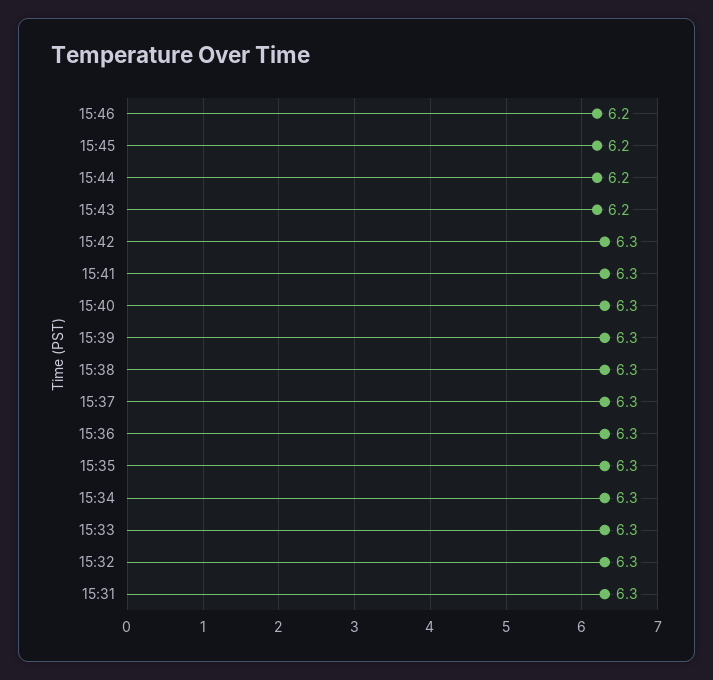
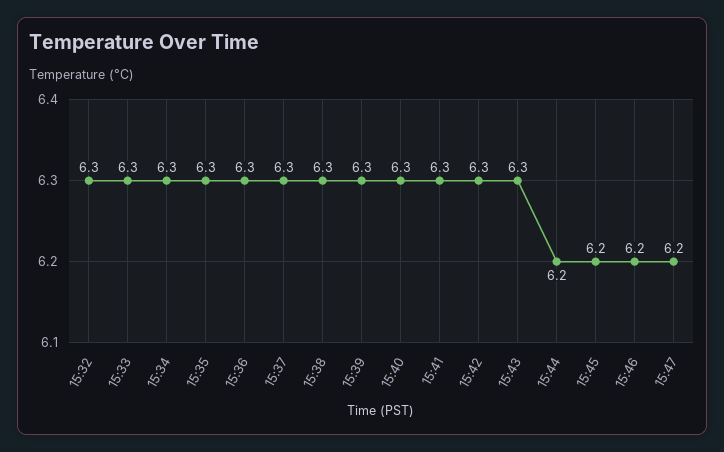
15:43: 6.2 -> 6.3
15:31: 6.3 -> none
15:47: none -> 6.2

